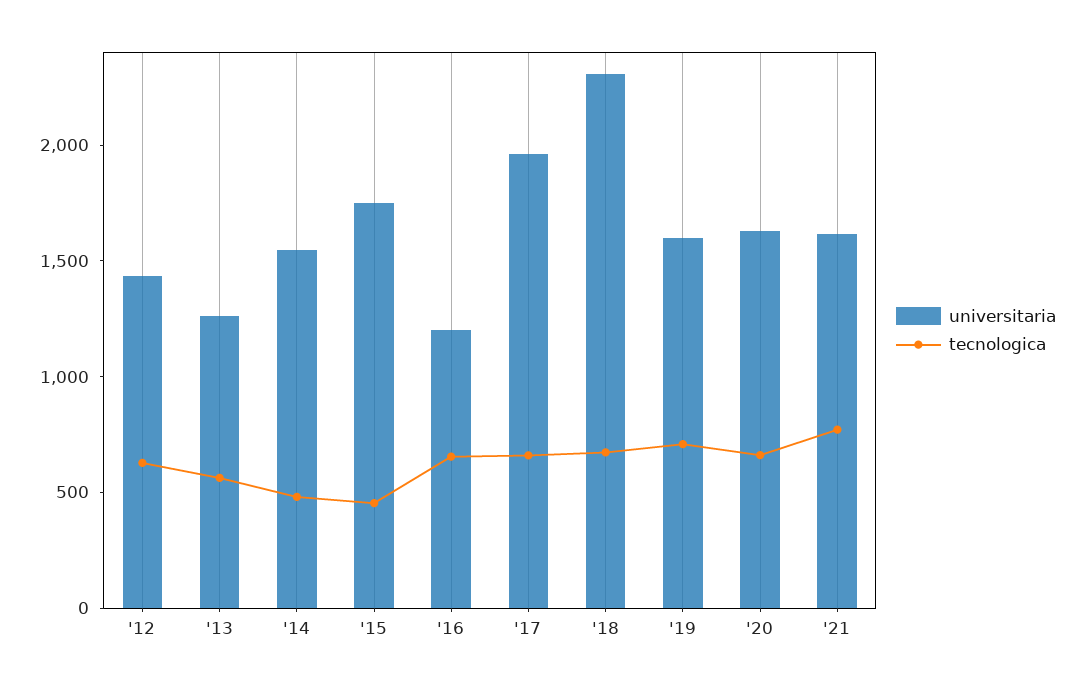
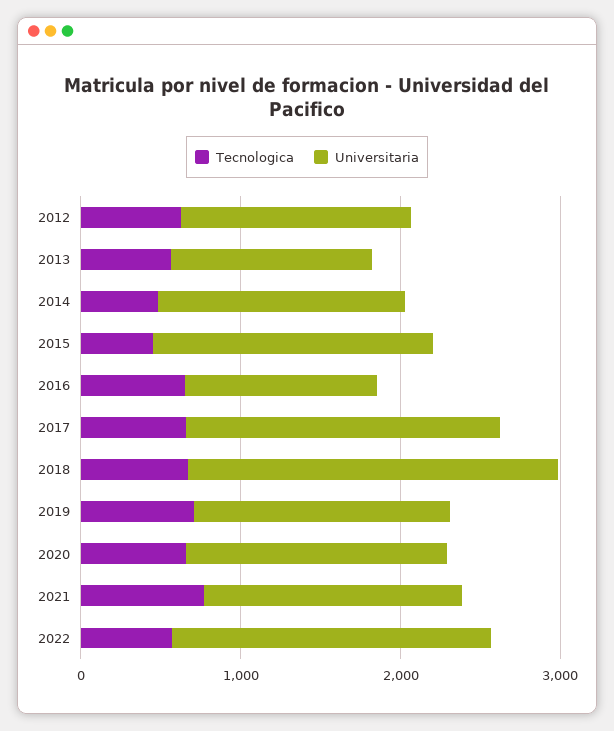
tecnologica, 2022: none -> 600
universitaria, 2022: none -> 2000

